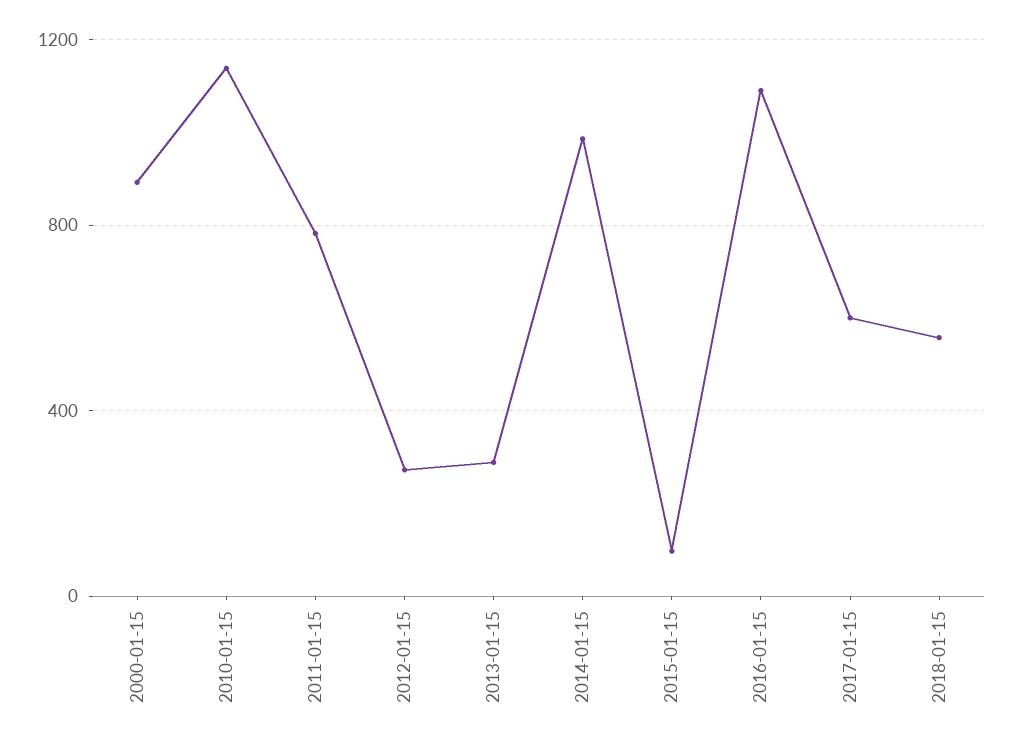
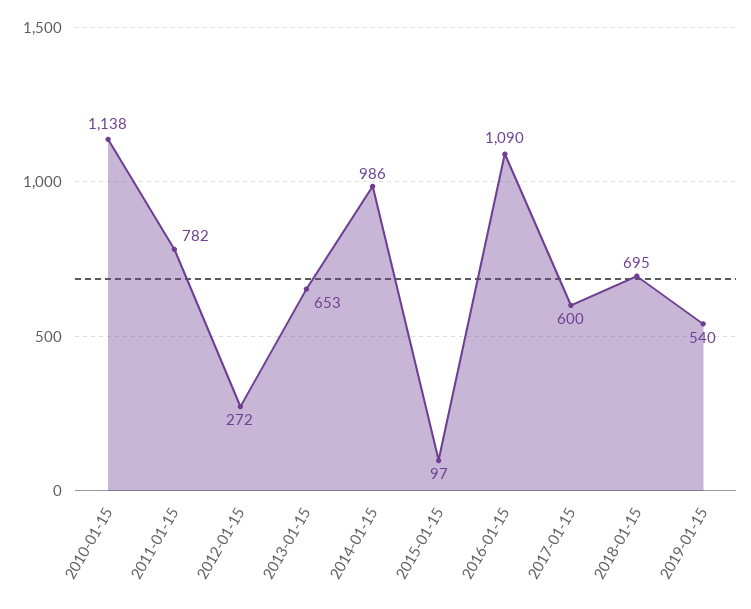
2000-01-15: 900 -> none
2013-01-15: 300 -> 653
2018-01-15: 550 -> 695
2019-01-15: none -> 540

